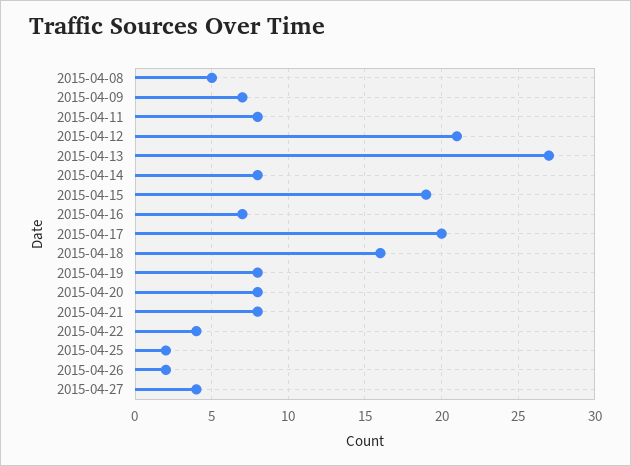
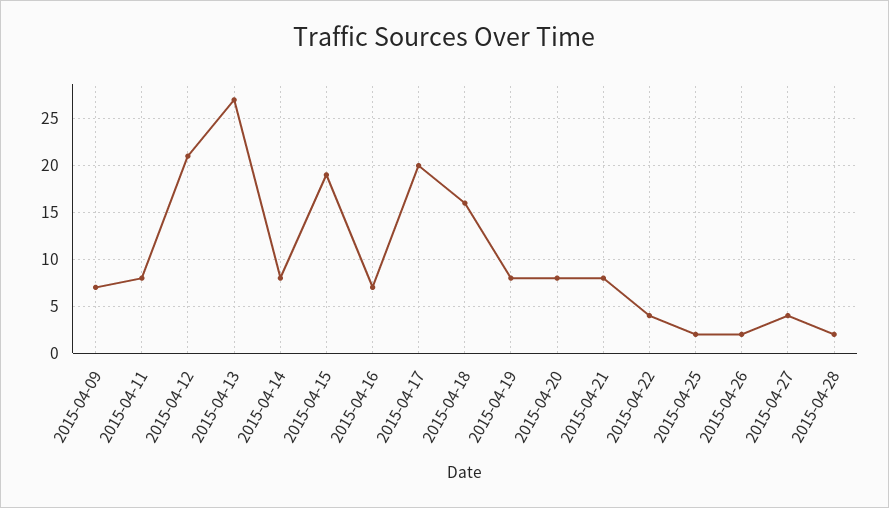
2015-04-08: 5 -> none
2015-04-28: none -> 2

